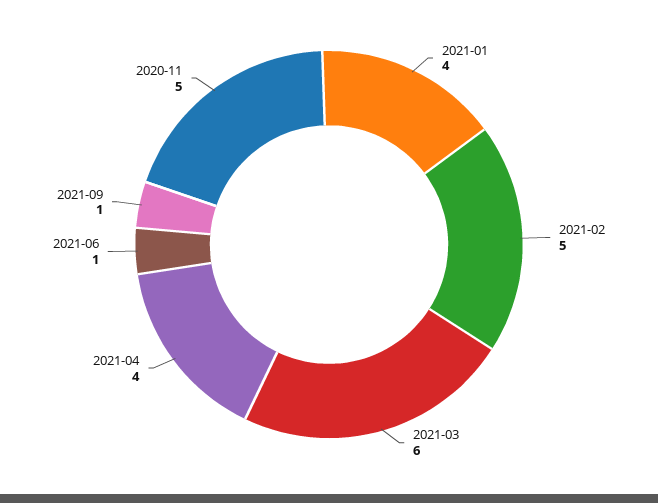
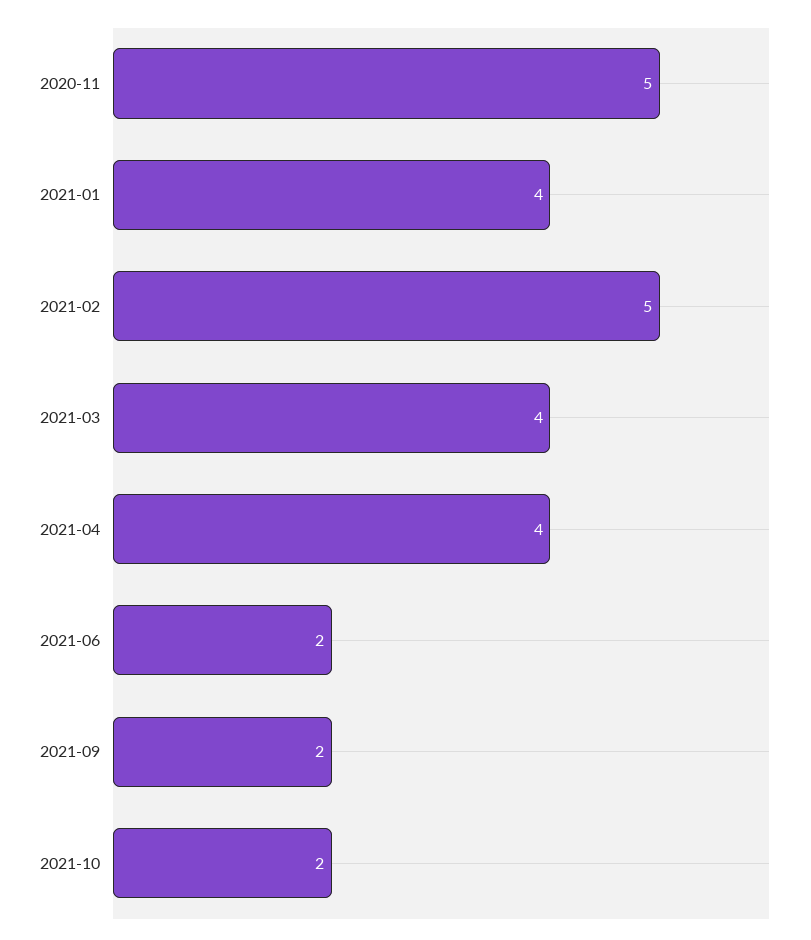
2021-03: 6 -> 4
2021-06: 1 -> 2
2021-09: 1 -> 2
2021-10: none -> 2

